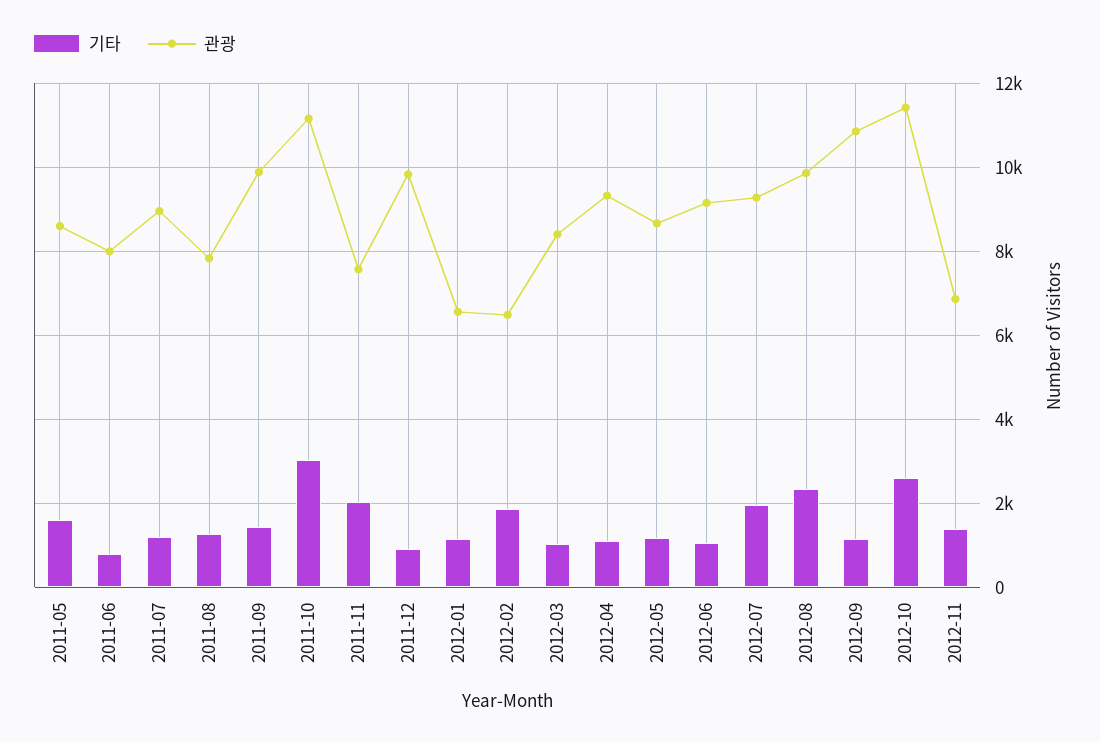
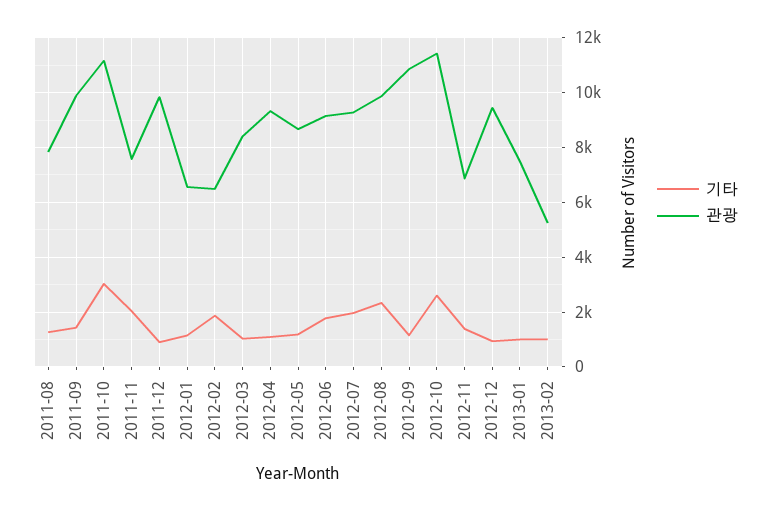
기타, 2011-05: 1600 -> none
관광, 2011-05: 8600 -> none
기타, 2011-06: 800 -> none
관광, 2011-06: 8000 -> none
기타, 2011-07: 1200 -> none
관광, 2011-07: 9000 -> none
기타, 2012-06: 1000 -> 1750
기타, 2012-12: none -> 1000
관광, 2012-12: none -> 9500
기타, 2013-01: none -> 1000
관광, 2013-01: none -> 7500
기타, 2013-02: none -> 1000
관광, 2013-02: none -> 5250

